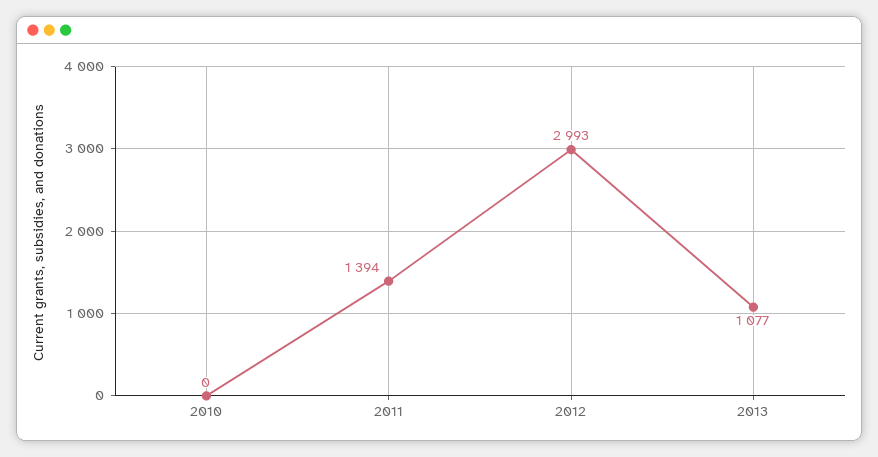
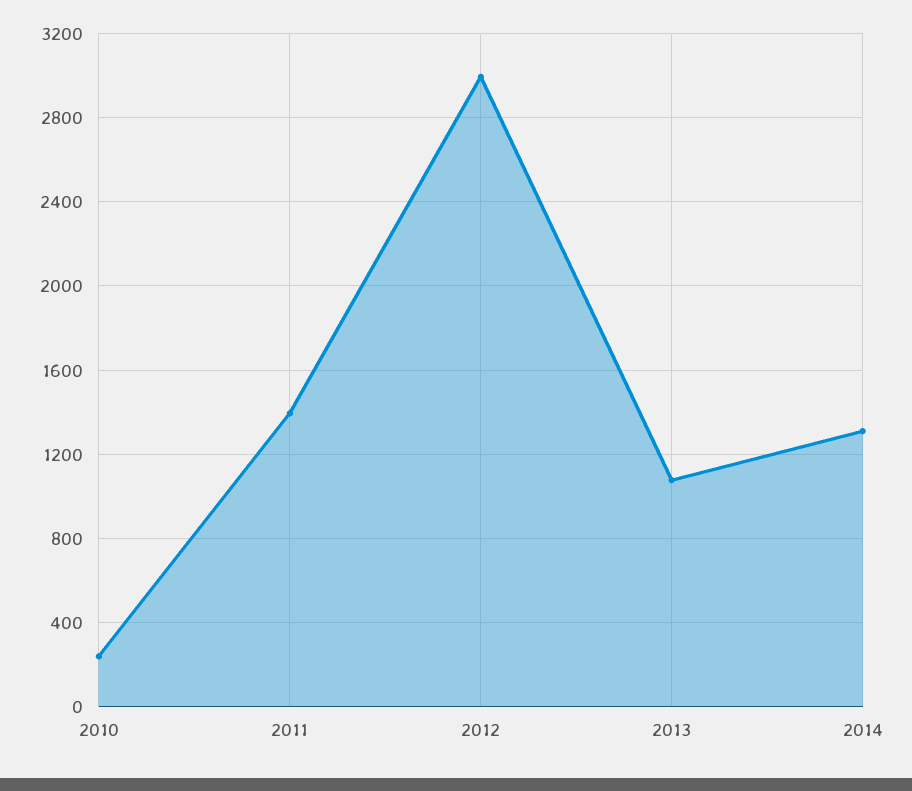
2010: 0 -> 250
2014: none -> 1300

